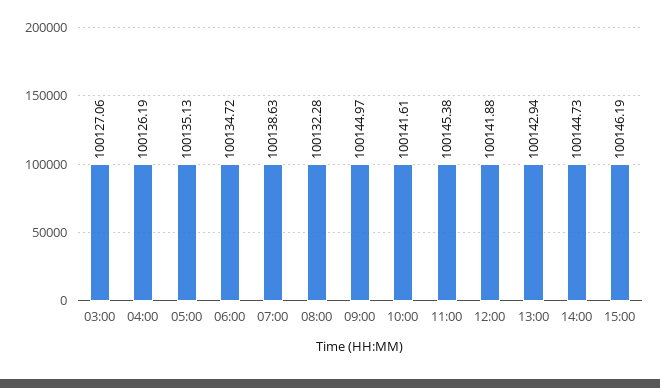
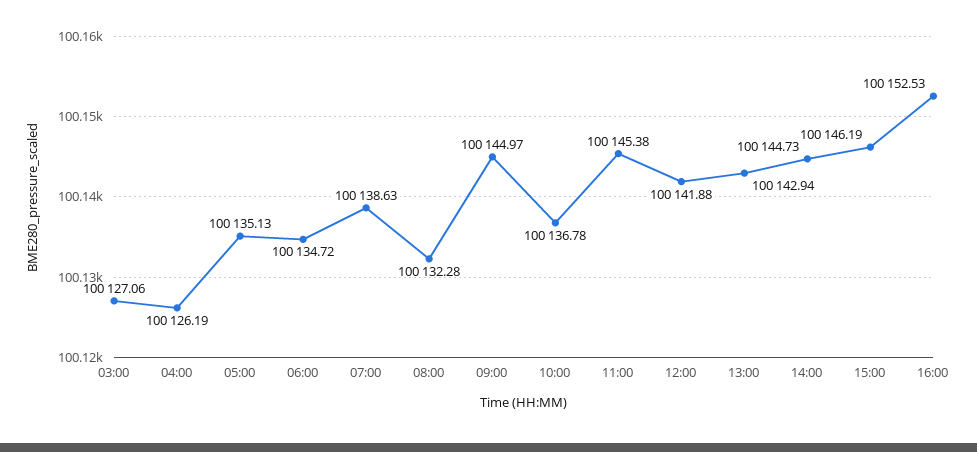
10:00: 100141.61 -> 100136.78
16:00: none -> 100152.53

